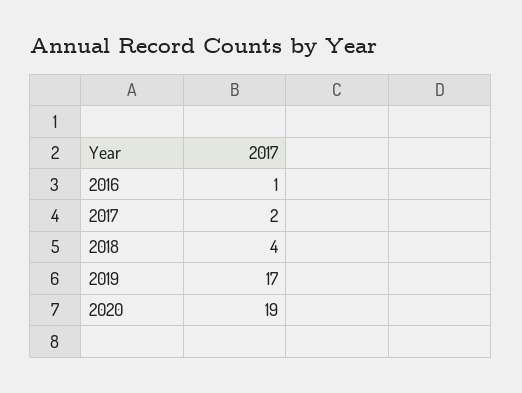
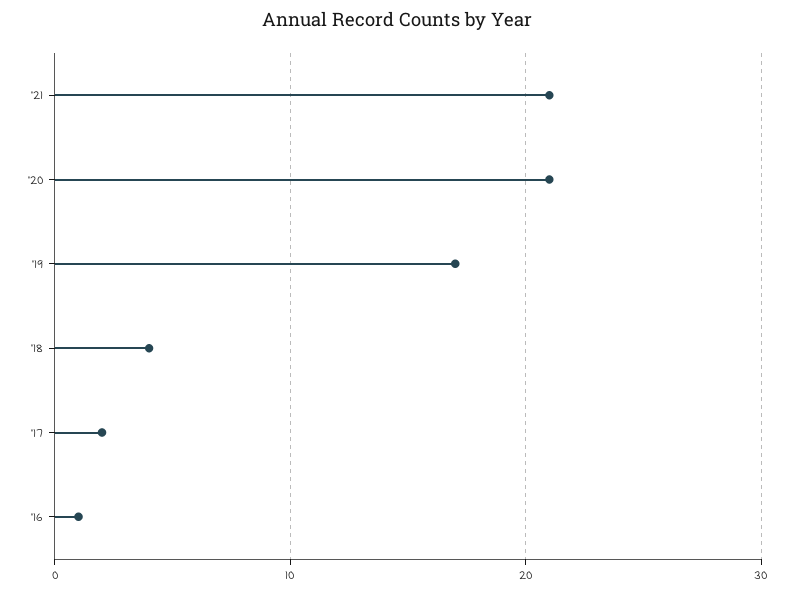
2020: 19 -> 21
'21: none -> 21

